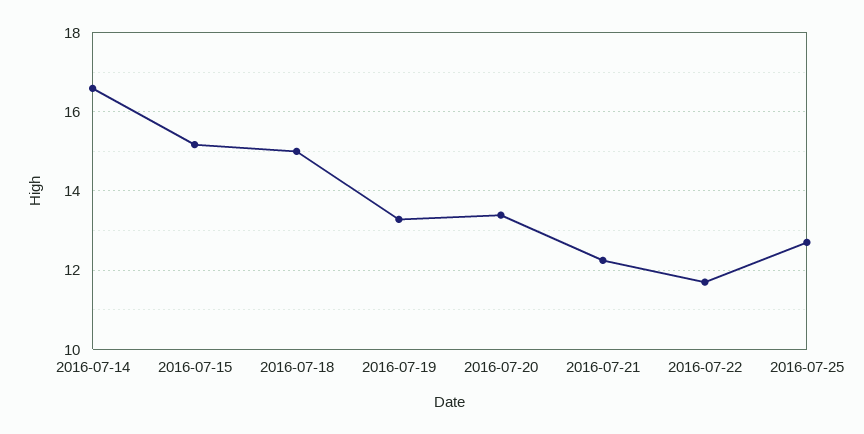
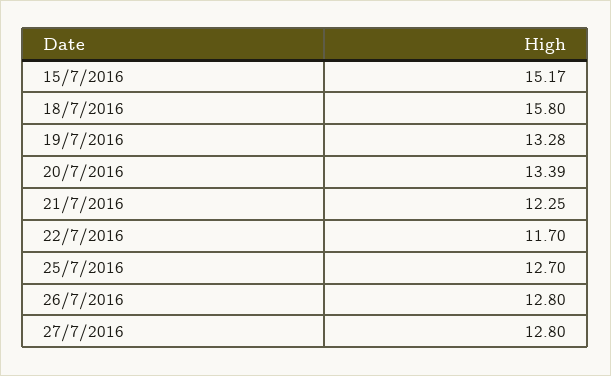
2016-07-14: 16.6 -> none
2016-07-18: 15 -> 15.8
26/7/2016: none -> 12.8
27/7/2016: none -> 12.8

